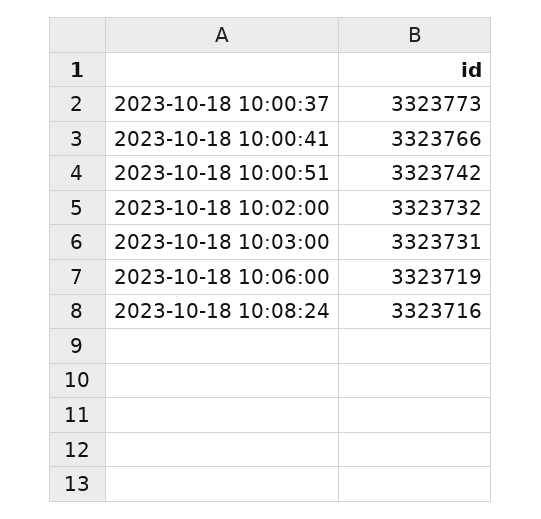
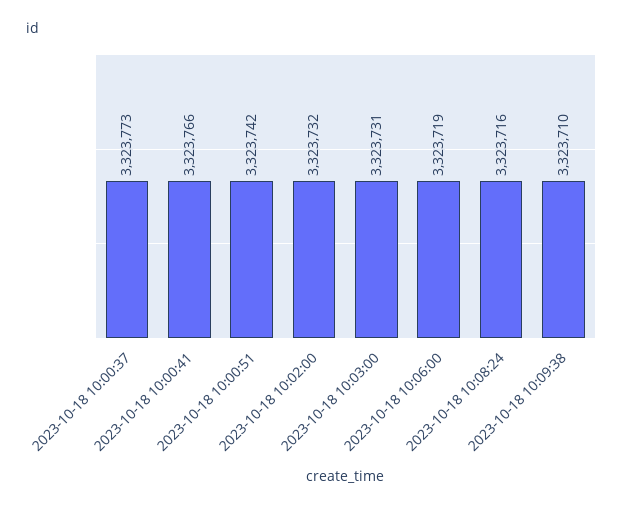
2023-10-18 10:09:38: none -> 3323710

